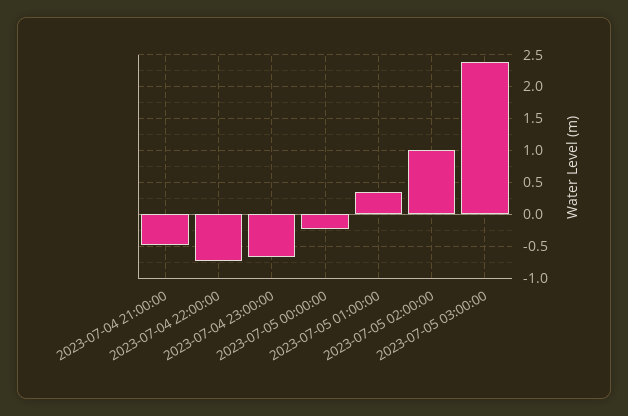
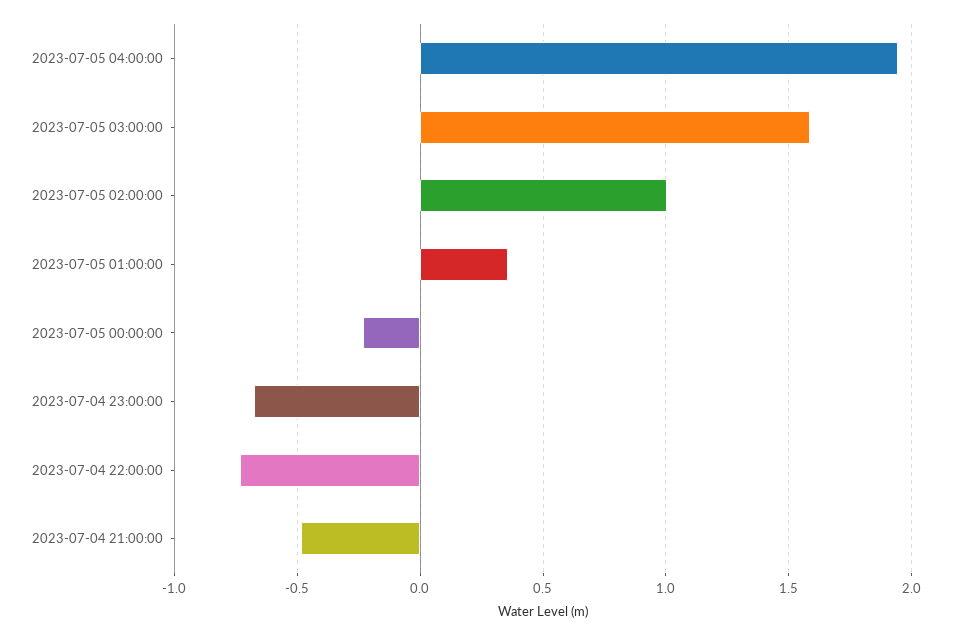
2023-07-05 03:00:00: 2.4 -> 1.6
2023-07-05 04:00:00: none -> 1.95

